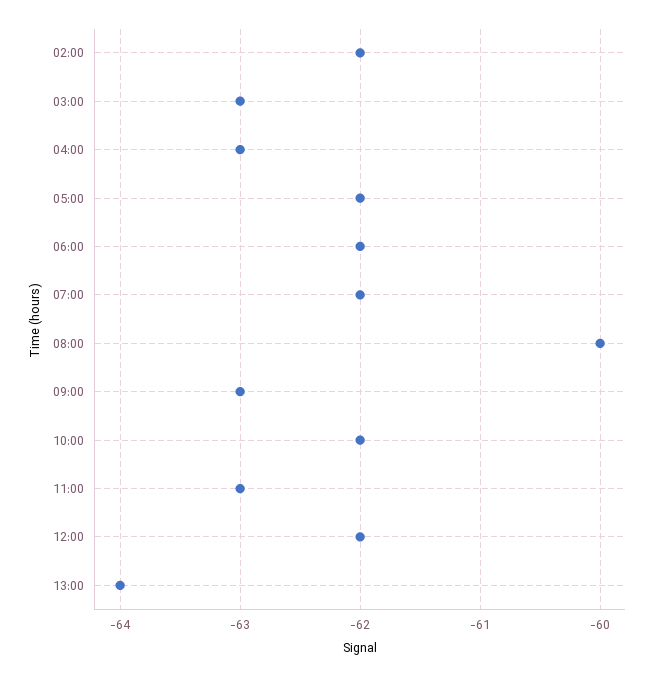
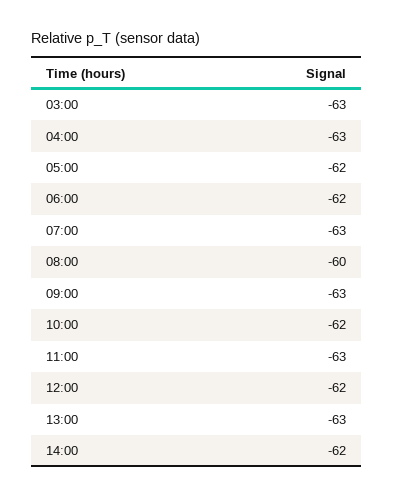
02:00: -62 -> none
07:00: -62 -> -63
13:00: -64 -> -63
14:00: none -> -62

